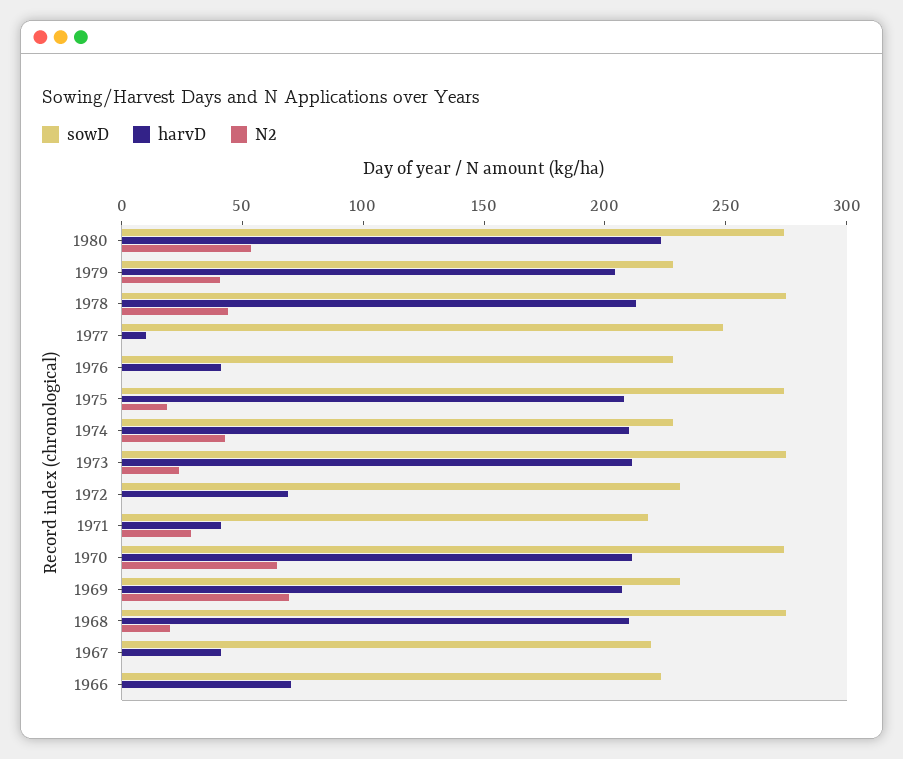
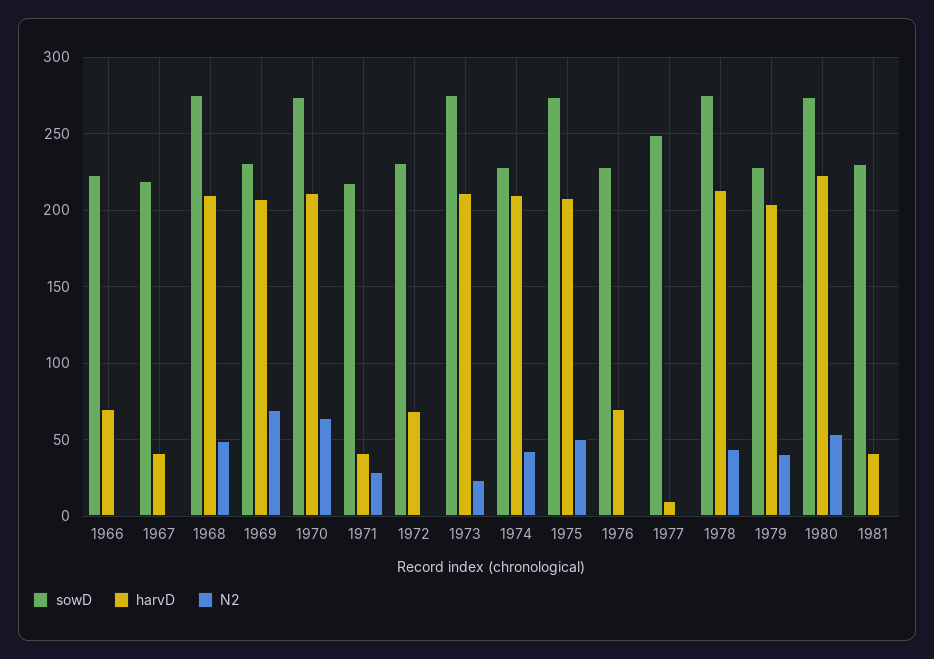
harvD, 1976: 40 -> 70
N2, 1975: 20 -> 50
N2, 1968: 20 -> 50
sowD, 1981: none -> 230
harvD, 1981: none -> 40
N2, 1981: none -> 0

